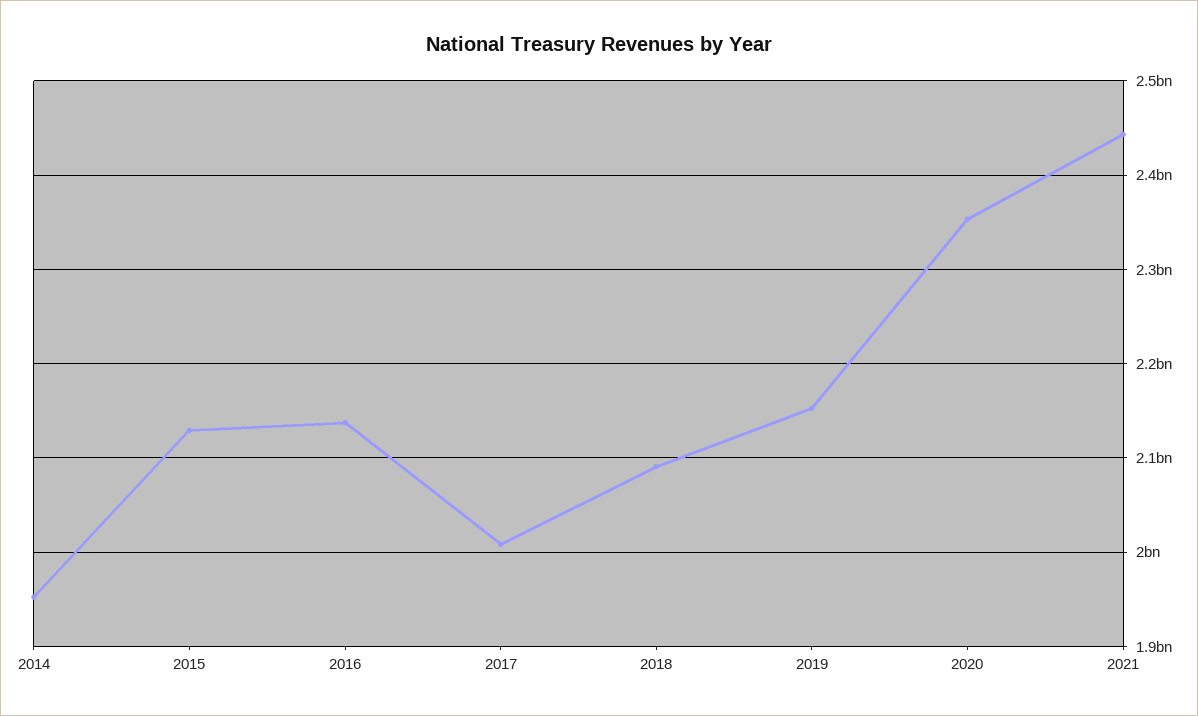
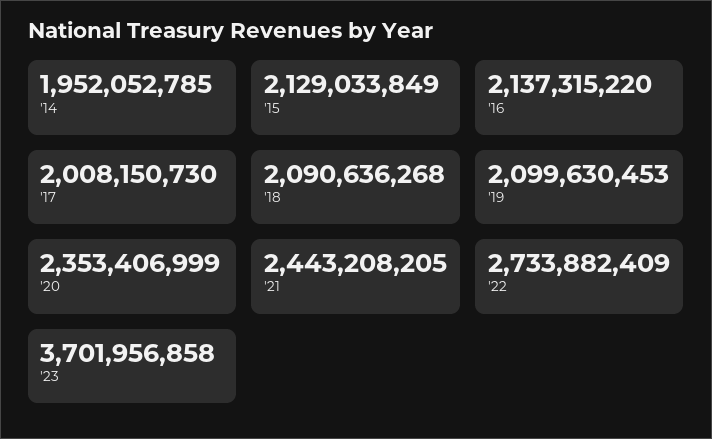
2019: 2150000000 -> 2099630453
'22: none -> 2733882409
'23: none -> 3701956858

